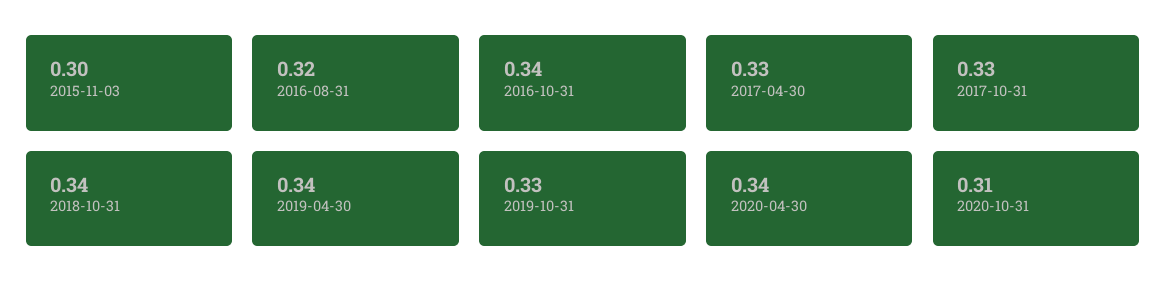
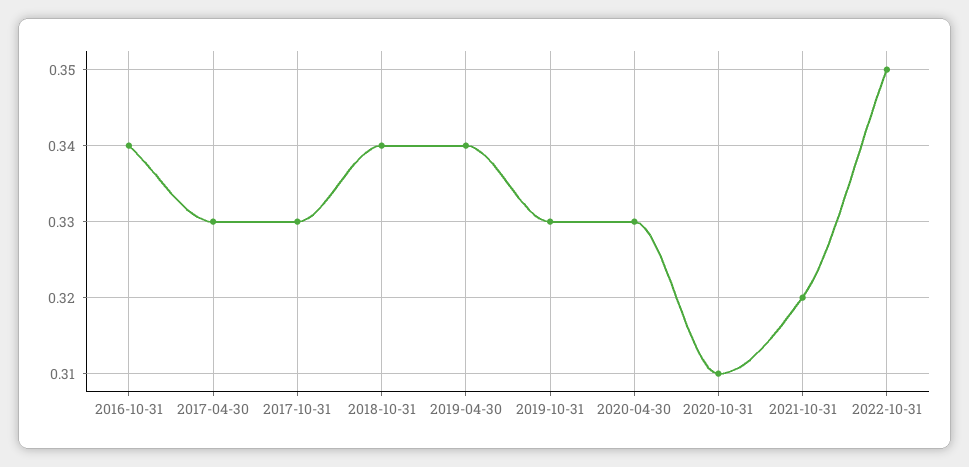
2015-11-03: 0.3 -> none
2016-08-31: 0.32 -> none
2020-04-30: 0.34 -> 0.33
2021-10-31: none -> 0.32
2022-10-31: none -> 0.35

